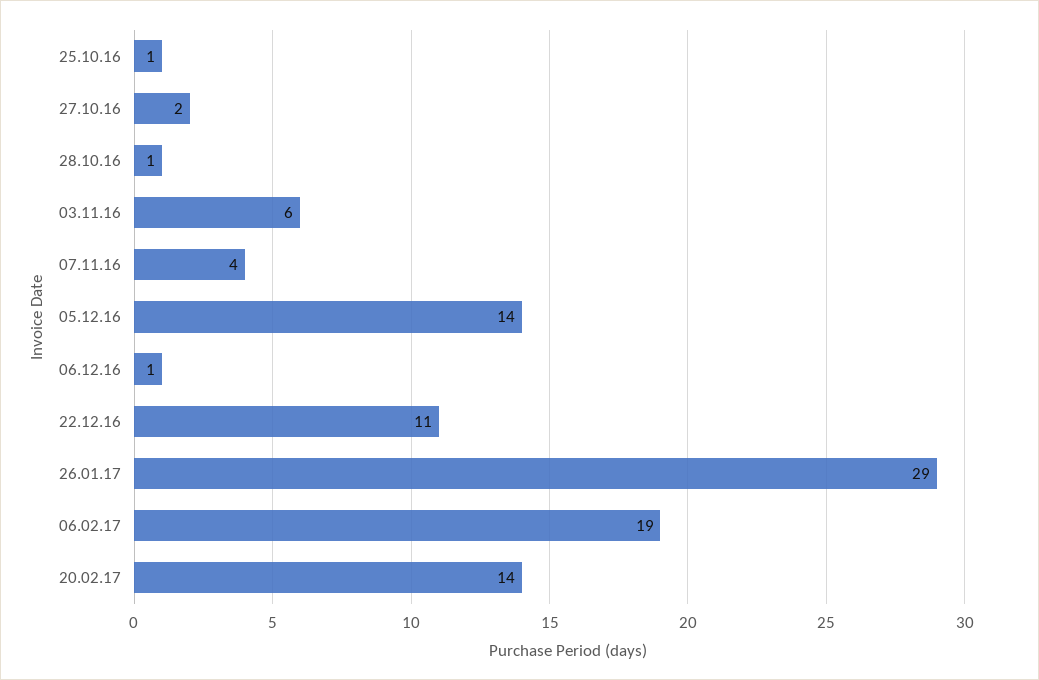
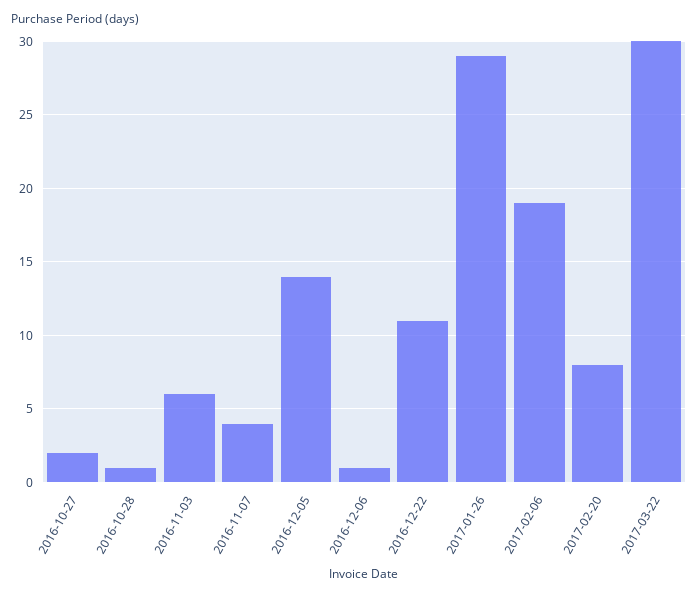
25.10.16: 1 -> none
20.02.17: 14 -> 8
2017-03-22: none -> 30

